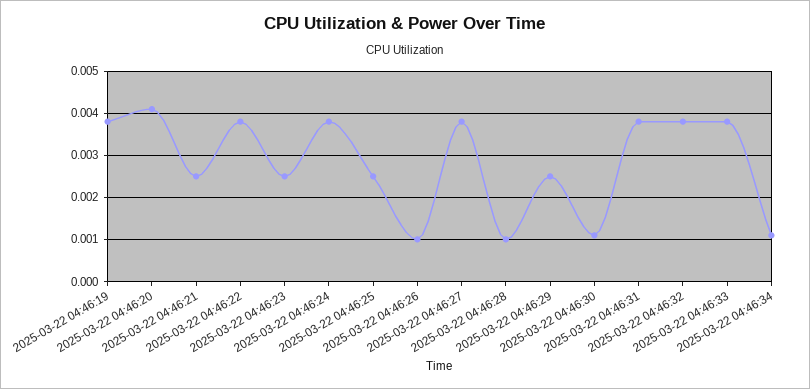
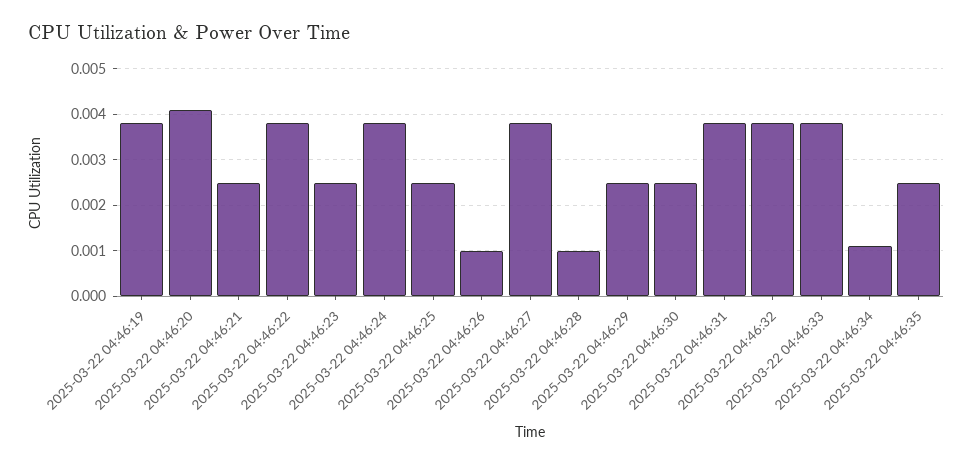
2025-03-22 04:46:30: 0.001 -> 0.0025
2025-03-22 04:46:35: none -> 0.0025

